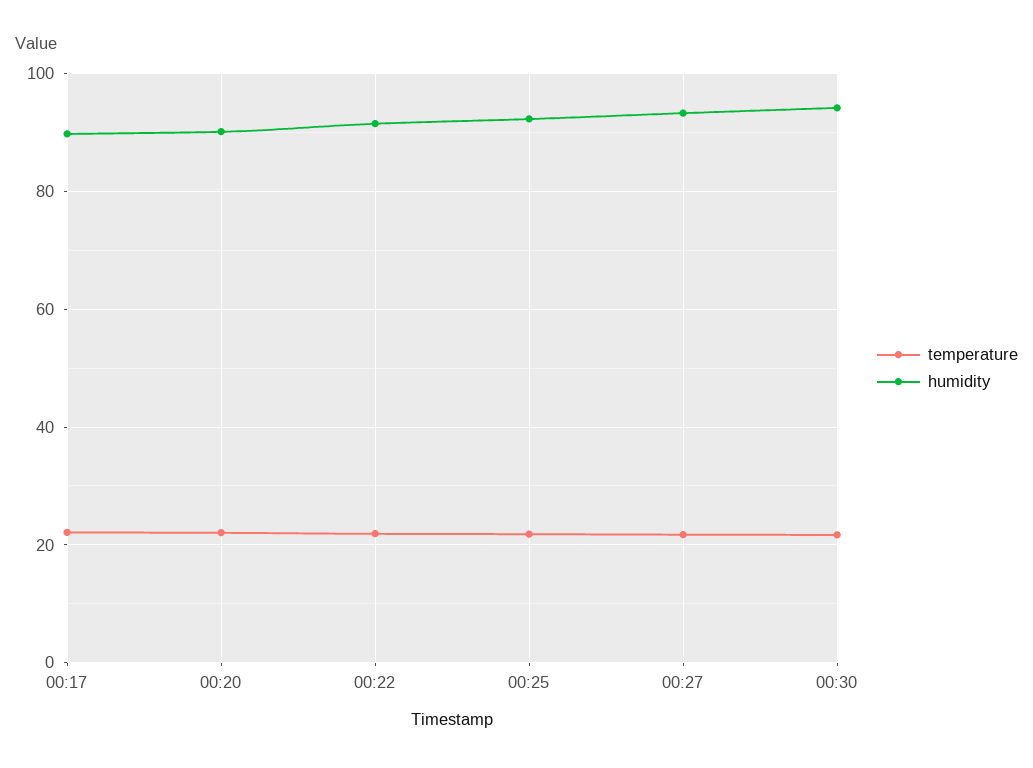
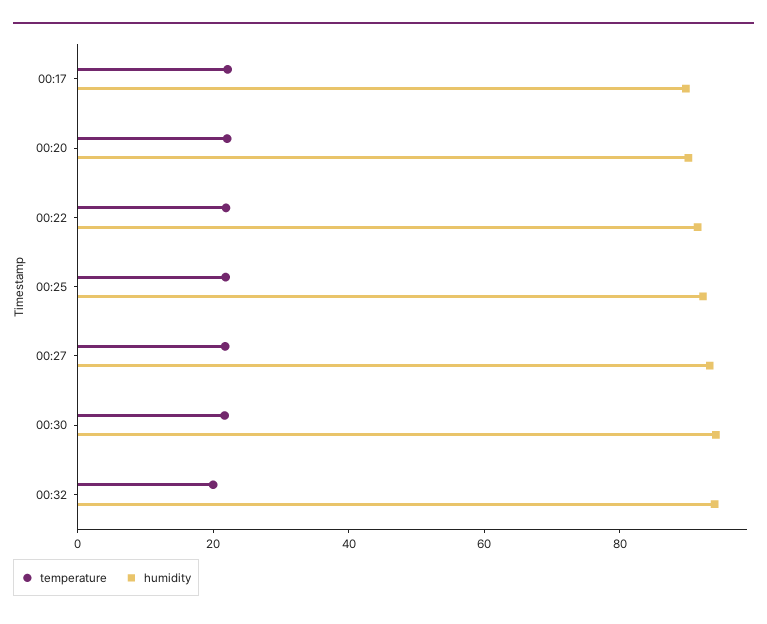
temperature, 00:32: none -> 20
humidity, 00:32: none -> 95

